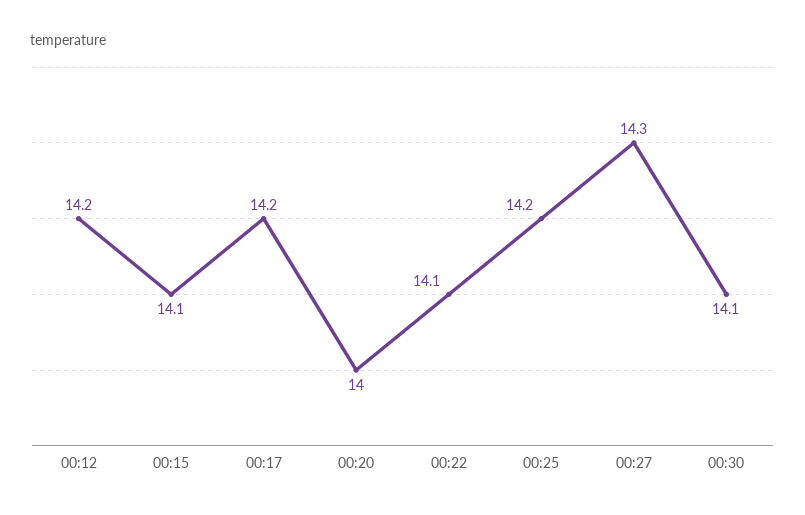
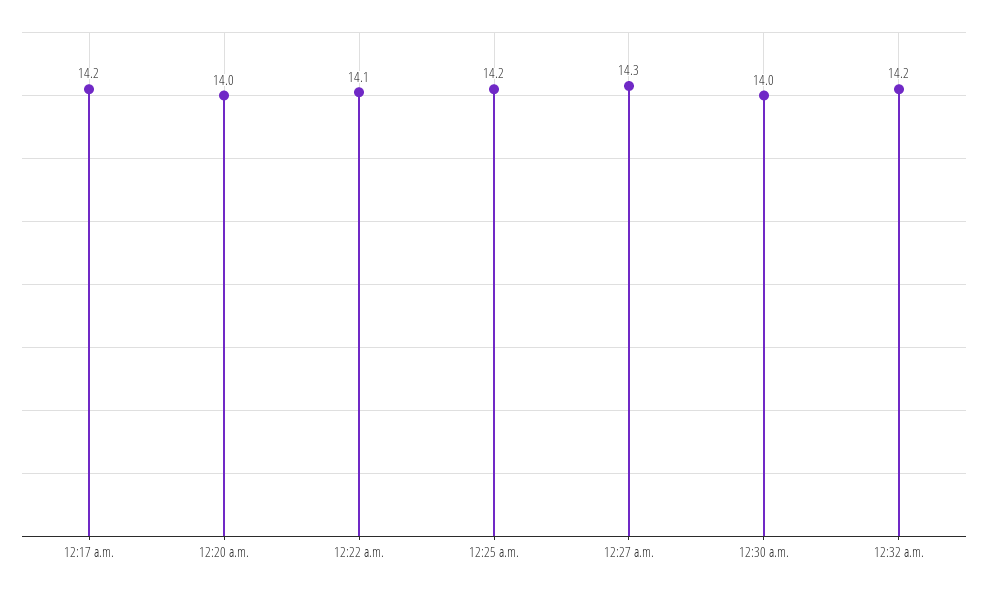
00:12: 14.2 -> none
00:15: 14.1 -> none
00:30: 14.1 -> 14
12:32 a.m.: none -> 14.2

